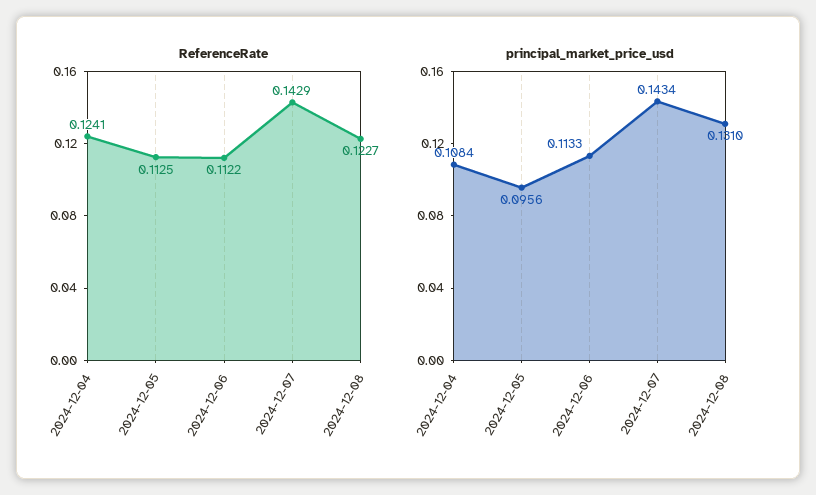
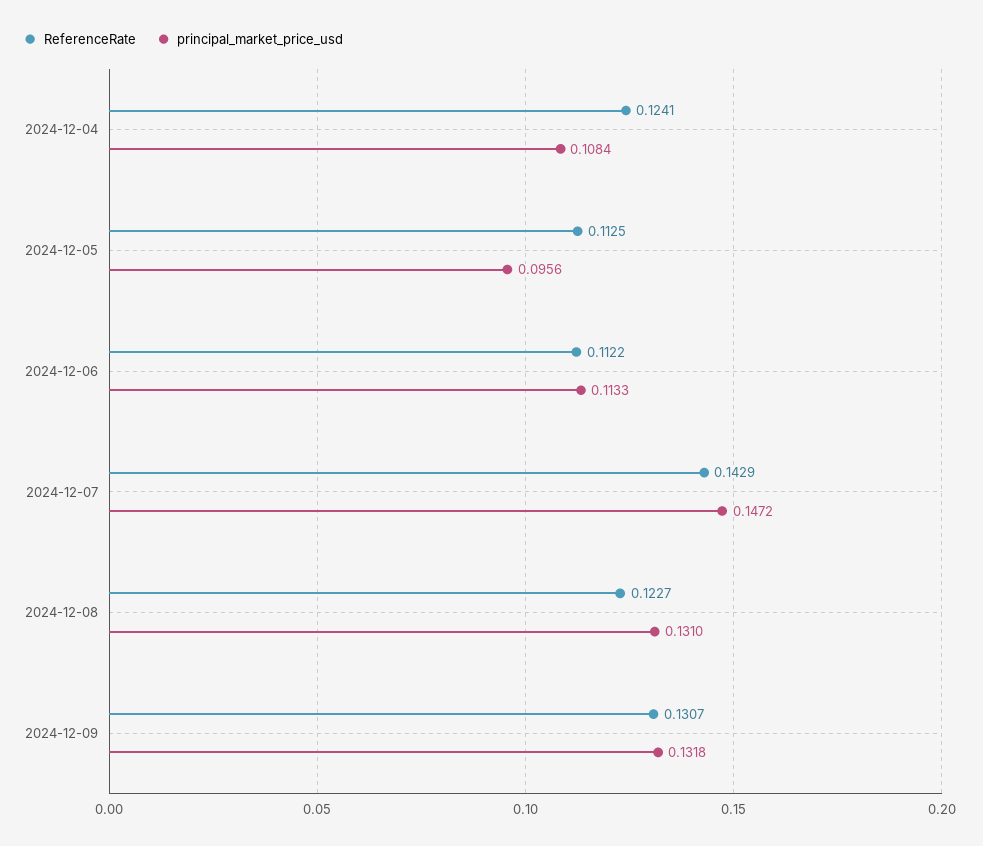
principal_market_price_usd, 2024-12-07: 0.1434 -> 0.1472
ReferenceRate, 2024-12-09: none -> 0.1307
principal_market_price_usd, 2024-12-09: none -> 0.1318

